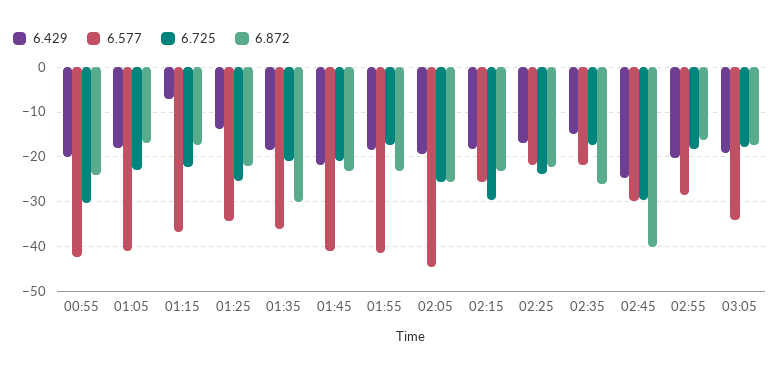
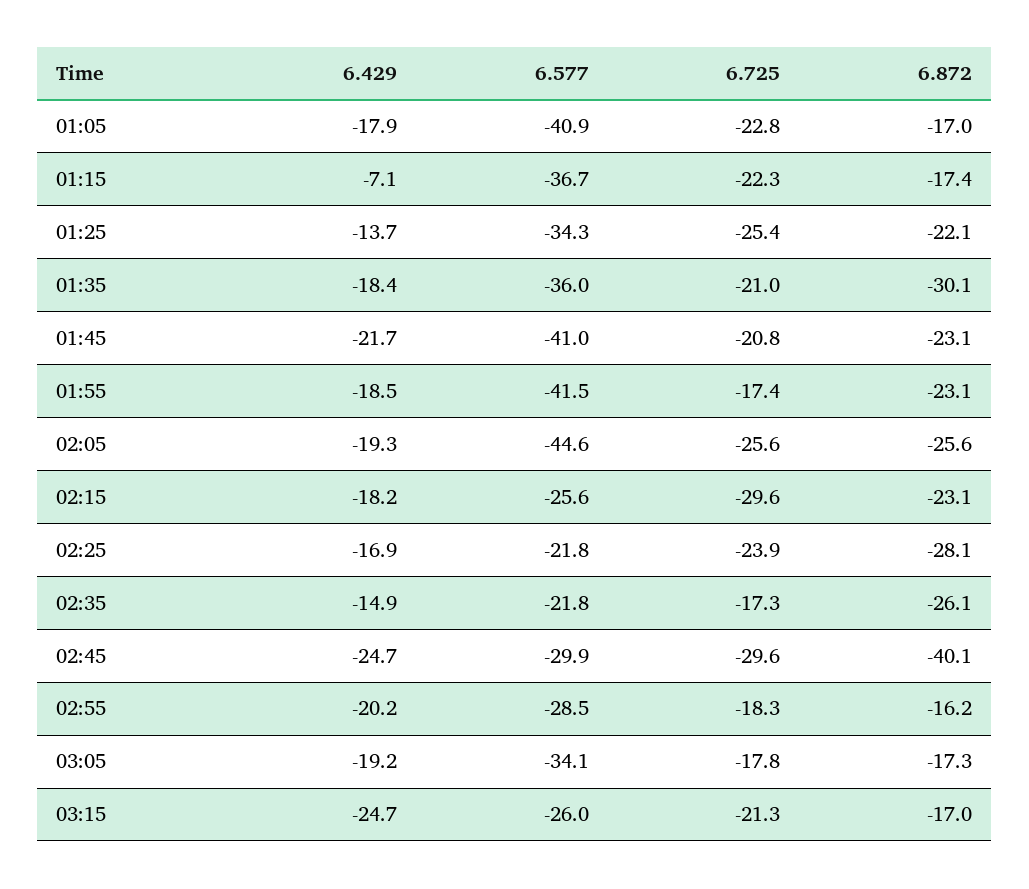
6.429, 00:55: -20 -> none
6.577, 00:55: -42 -> none
6.725, 00:55: -30 -> none
6.872, 00:55: -24 -> none
6.872, 02:25: -22 -> -28.1
6.429, 03:15: none -> -24.7
6.577, 03:15: none -> -26
6.725, 03:15: none -> -21.3
6.872, 03:15: none -> -17

